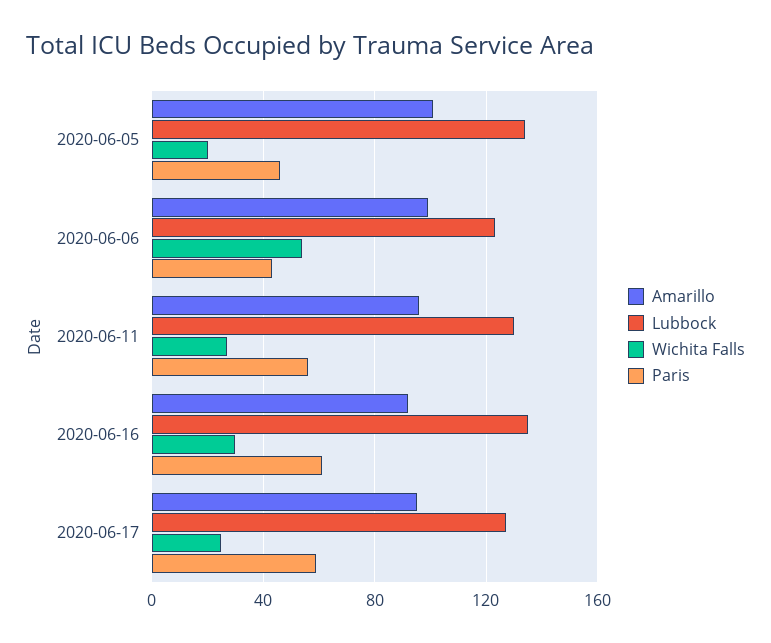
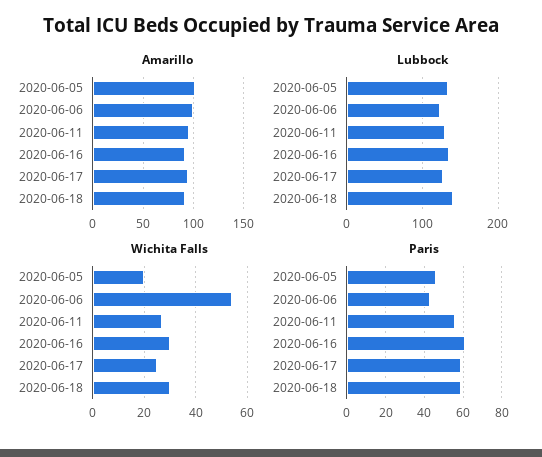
Amarillo, 2020-06-18: none -> 90
Lubbock, 2020-06-18: none -> 140
Wichita Falls, 2020-06-18: none -> 30
Paris, 2020-06-18: none -> 60

